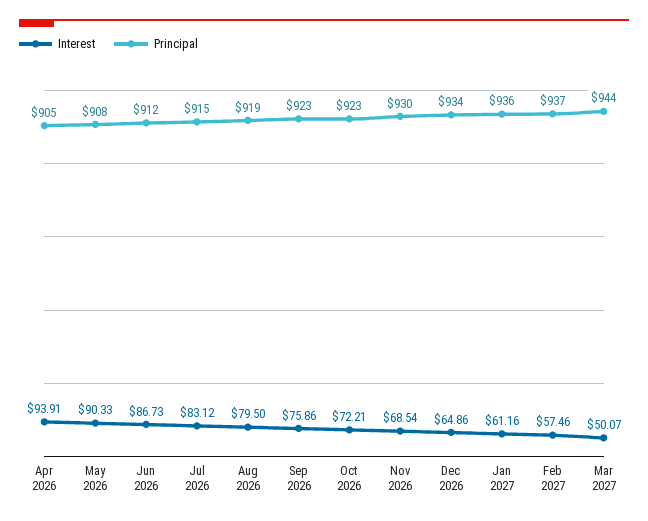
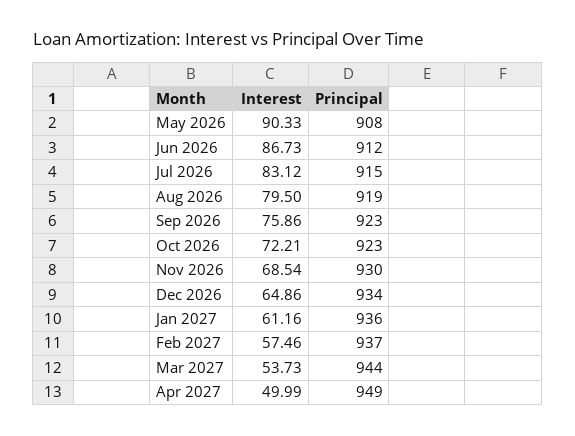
Interest, Apr 2026: 93.91 -> none
Principal, Apr 2026: 905 -> none
Interest, Mar 2027: 50.07 -> 53.73
Interest, Apr 2027: none -> 49.99
Principal, Apr 2027: none -> 949

